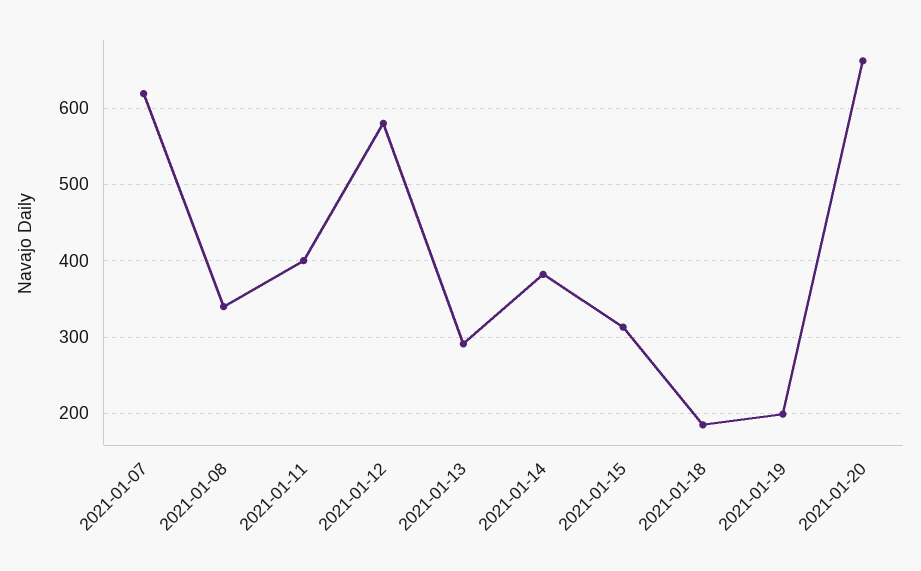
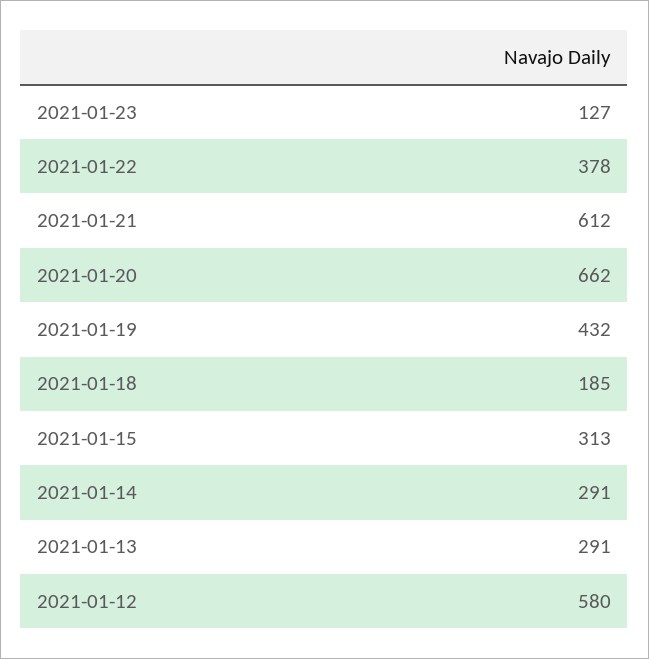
2021-01-07: 620 -> none
2021-01-08: 340 -> none
2021-01-11: 400 -> none
2021-01-14: 380 -> 291
2021-01-19: 200 -> 432
2021-01-23: none -> 127
2021-01-22: none -> 378
2021-01-21: none -> 612

